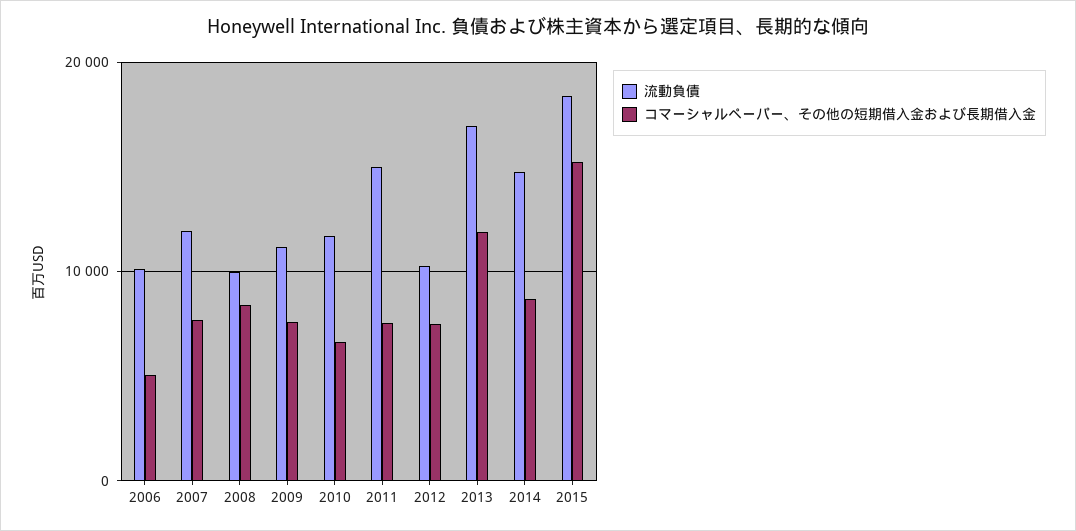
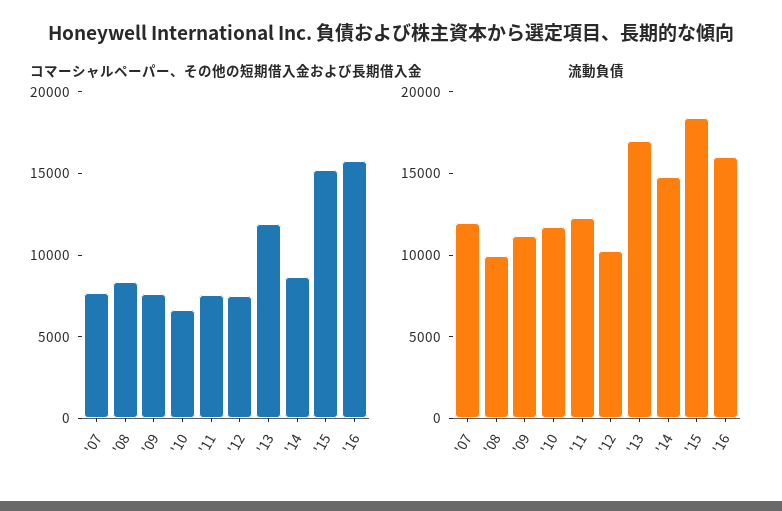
流動負債, 2006: 10000 -> none
コマーシャルペーパー、その他の短期借入金および長期借入金, 2006: 5000 -> none
流動負債, 2011: 15000 -> 12000
コマーシャルペーパー、その他の短期借入金および長期借入金, '16: none -> 16000
流動負債, '16: none -> 16000

